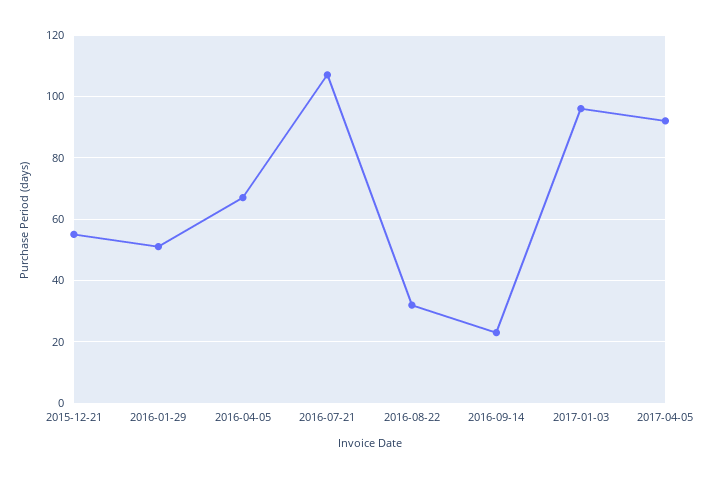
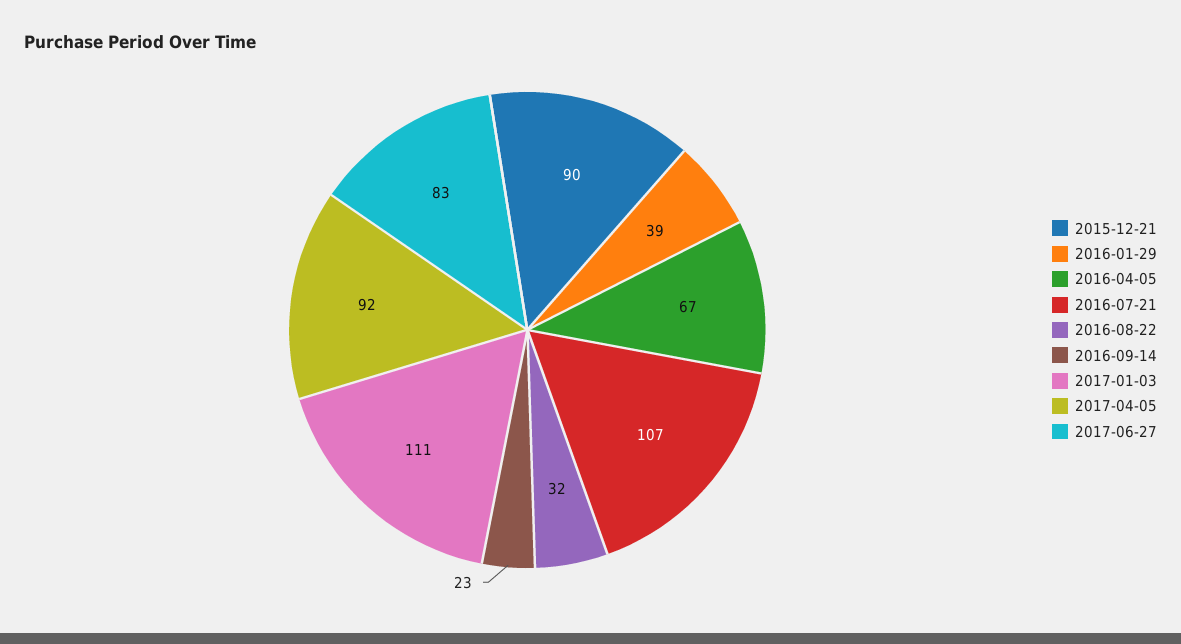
2015-12-21: 55 -> 90
2016-01-29: 50 -> 39
2017-01-03: 95 -> 111
2017-06-27: none -> 83

